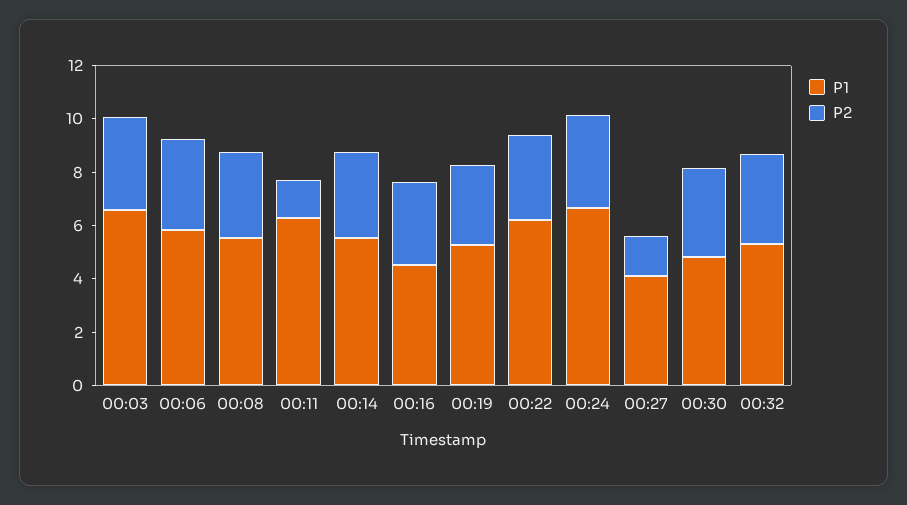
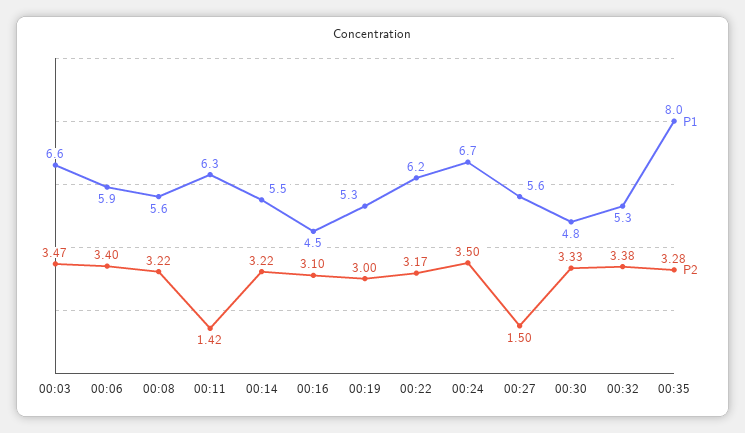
P1, 00:27: 4 -> 5.6
P1, 00:35: none -> 8
P2, 00:35: none -> 3.28

